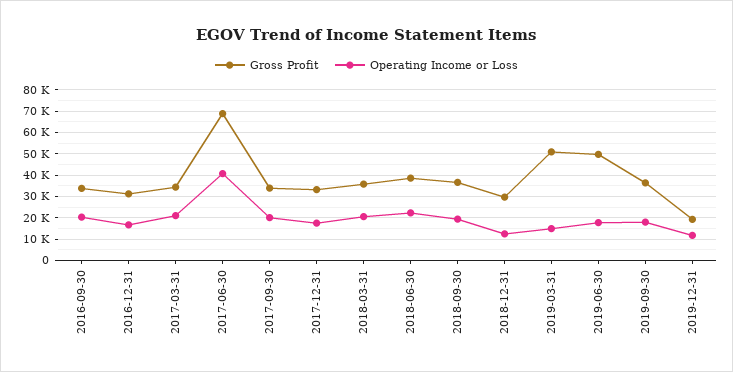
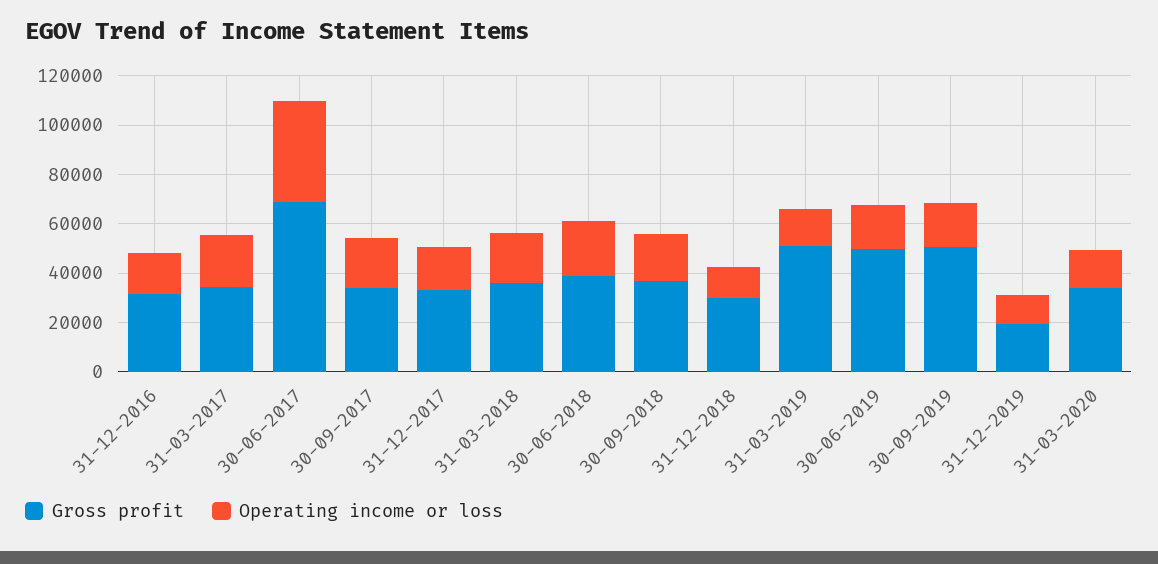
Gross Profit, 2016-09-30: 35000 -> none
Operating Income or Loss, 2016-09-30: 20000 -> none
Gross Profit, 2019-09-30: 35000 -> 50000
Gross Profit, 31-03-2020: none -> 35000
Operating Income or Loss, 31-03-2020: none -> 15000

